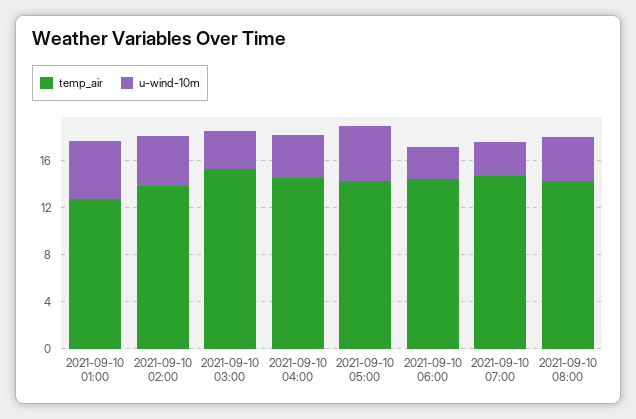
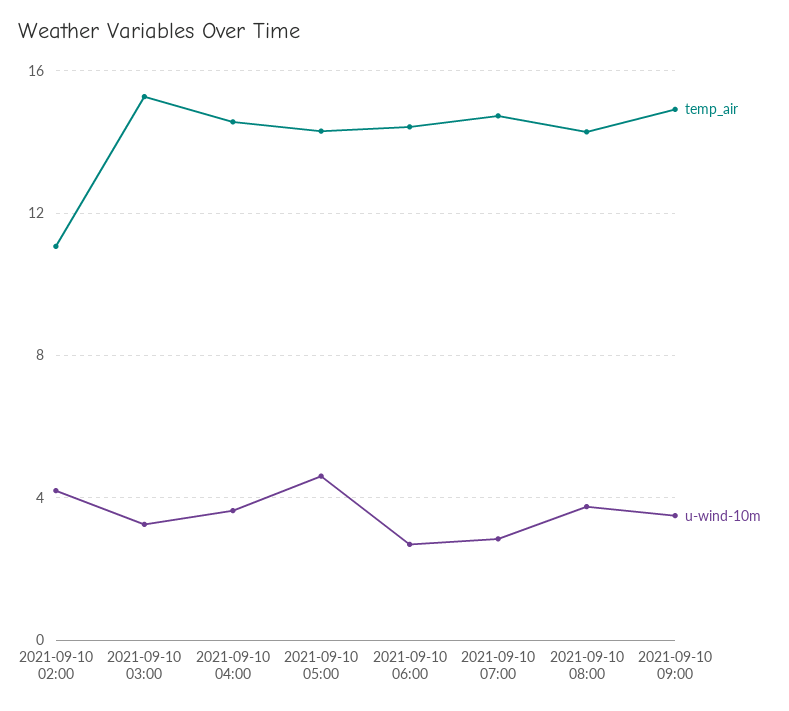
temp_air, 2021-09-10 01:00: 13 -> none
u-wind-10m, 2021-09-10 01:00: 5 -> none
temp_air, 2021-09-10 02:00: 14 -> 11
temp_air, 2021-09-10 09:00: none -> 15
u-wind-10m, 2021-09-10 09:00: none -> 3.5

